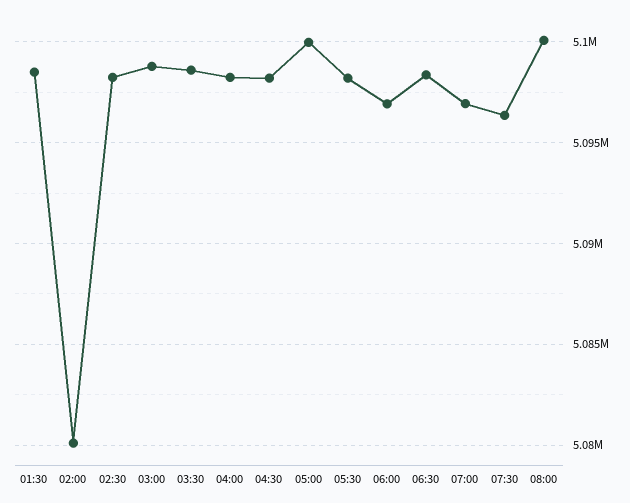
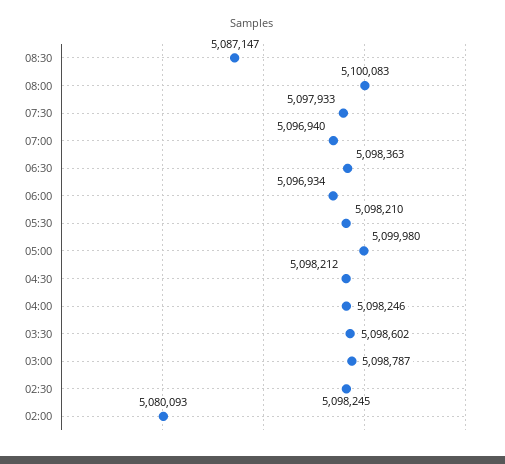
01:30: 5098500 -> none
07:30: 5096500 -> 5097933
08:30: none -> 5087147

